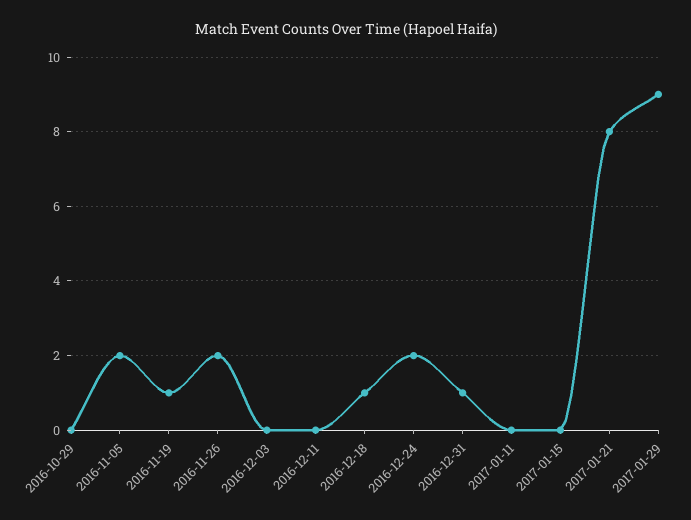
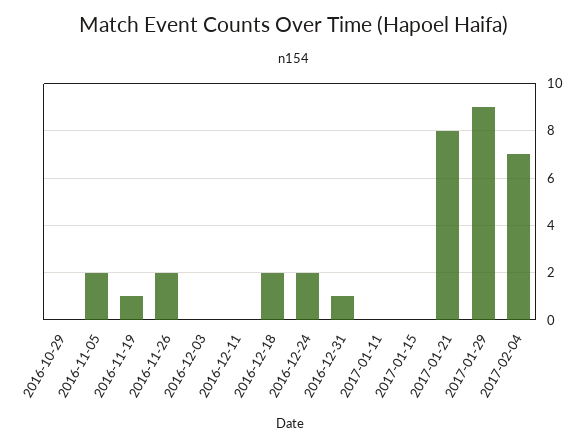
2016-12-18: 1 -> 2
2017-02-04: none -> 7

